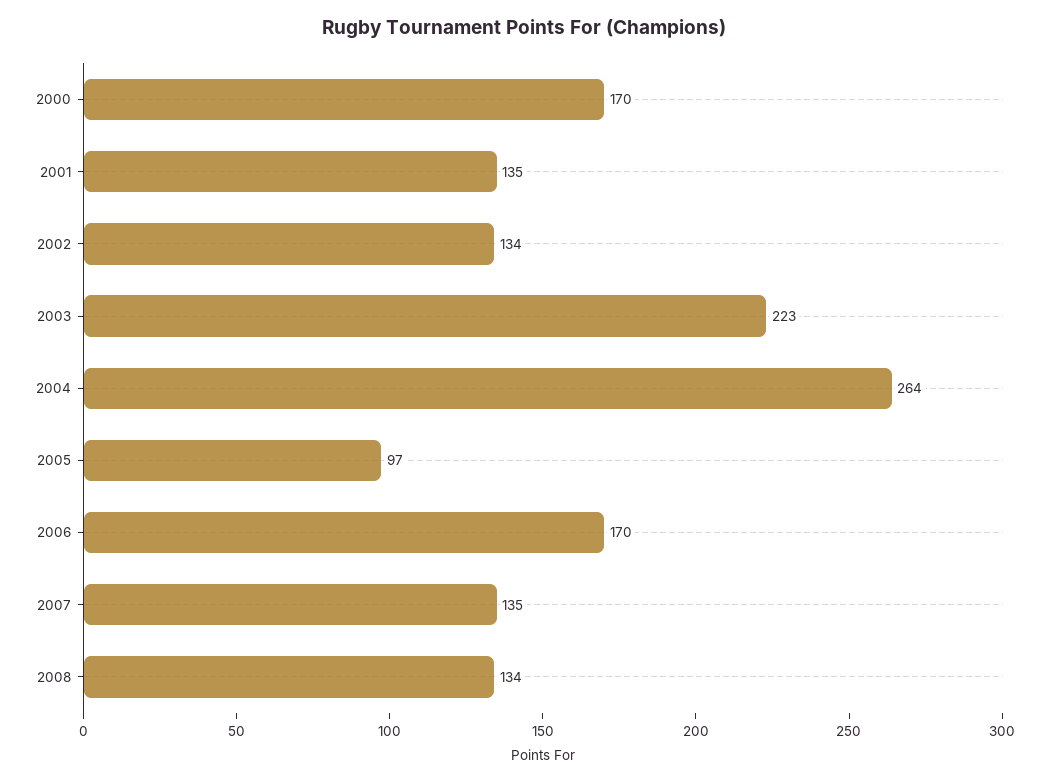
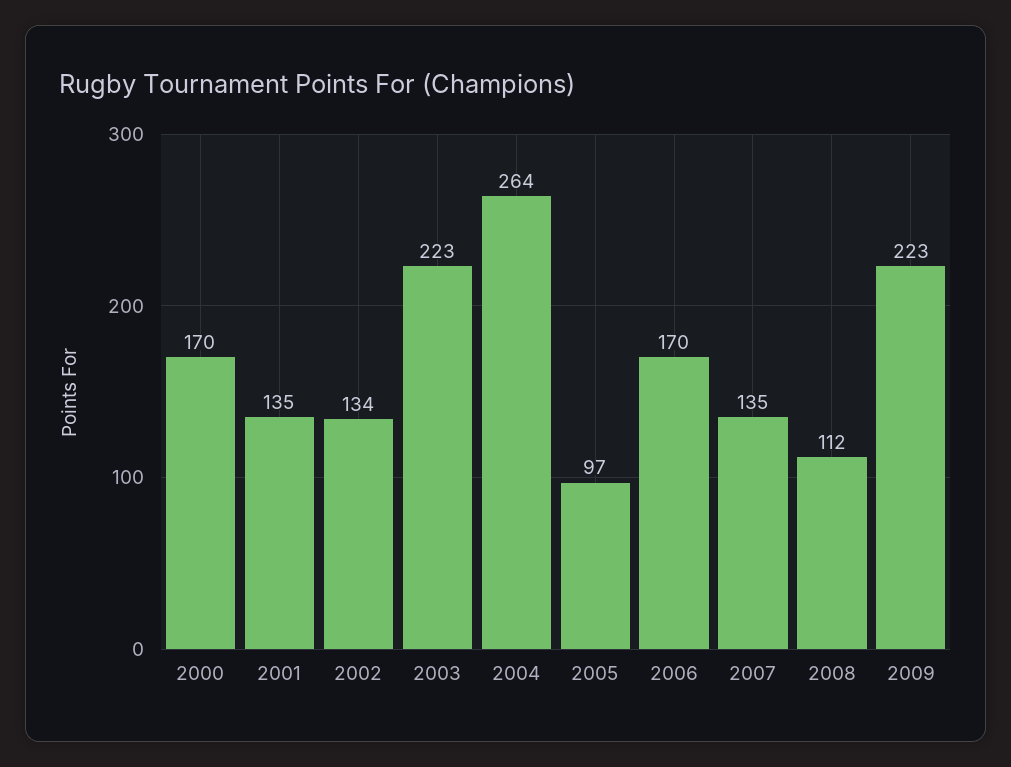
2008: 134 -> 112
2009: none -> 223

